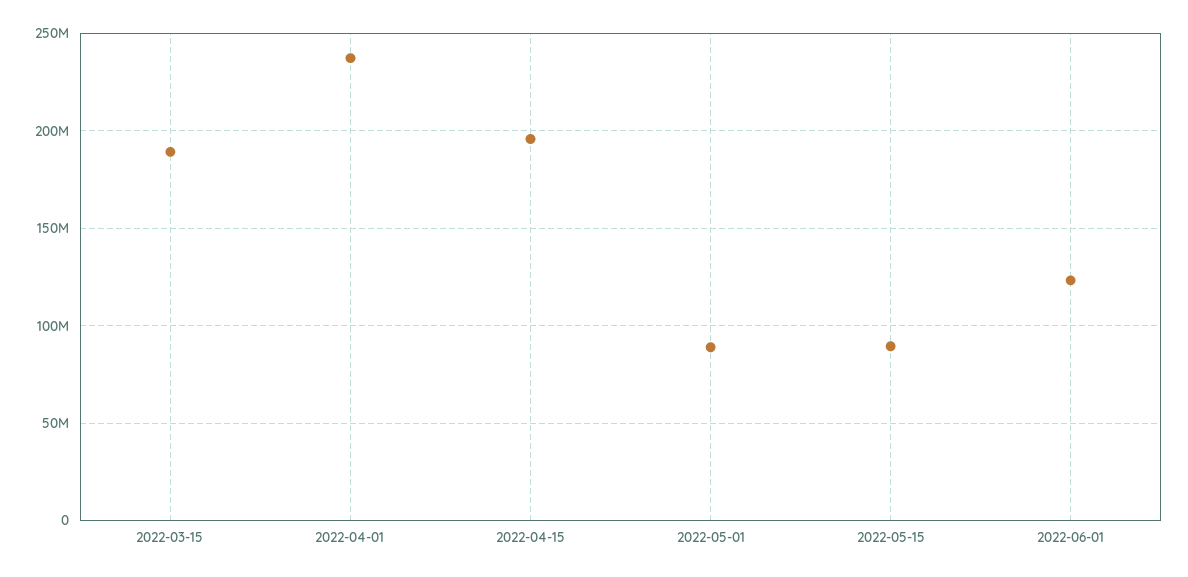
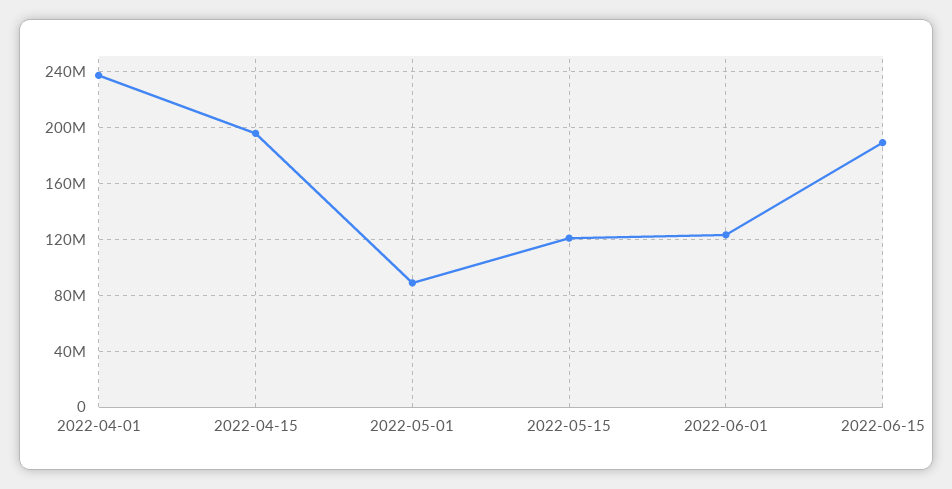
2022-03-15: 190000000 -> none
2022-05-15: 90000000 -> 120000000
2022-06-15: none -> 190000000

